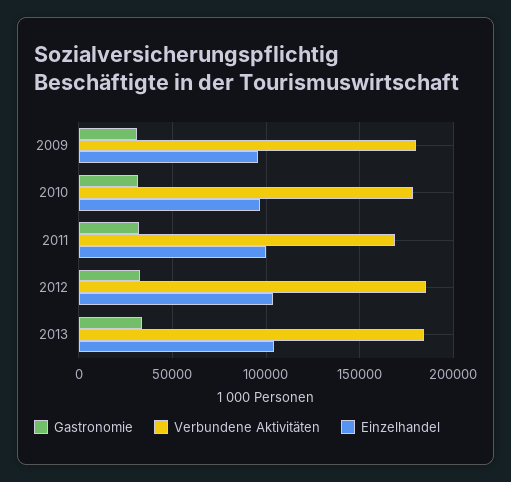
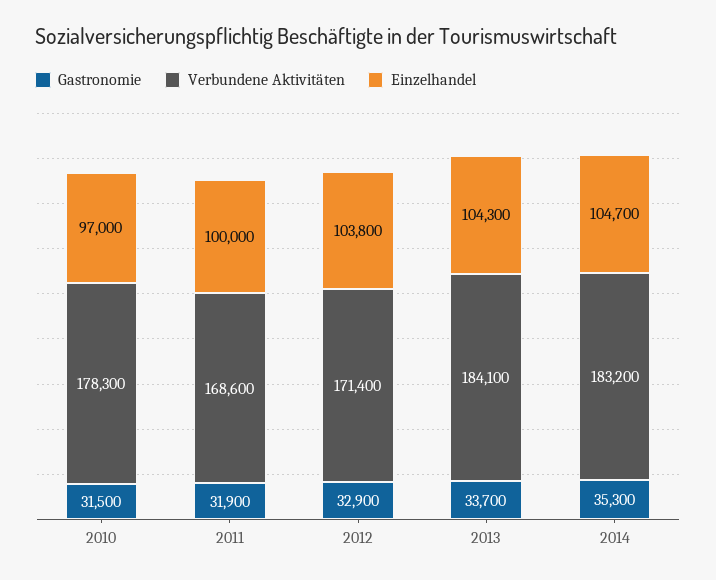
Gastronomie, 2009: 30000 -> none
Verbundene Aktivitäten, 2009: 180000 -> none
Einzelhandel, 2009: 95000 -> none
Verbundene Aktivitäten, 2012: 185000 -> 171400
Gastronomie, 2014: none -> 35300
Verbundene Aktivitäten, 2014: none -> 183200
Einzelhandel, 2014: none -> 104700

